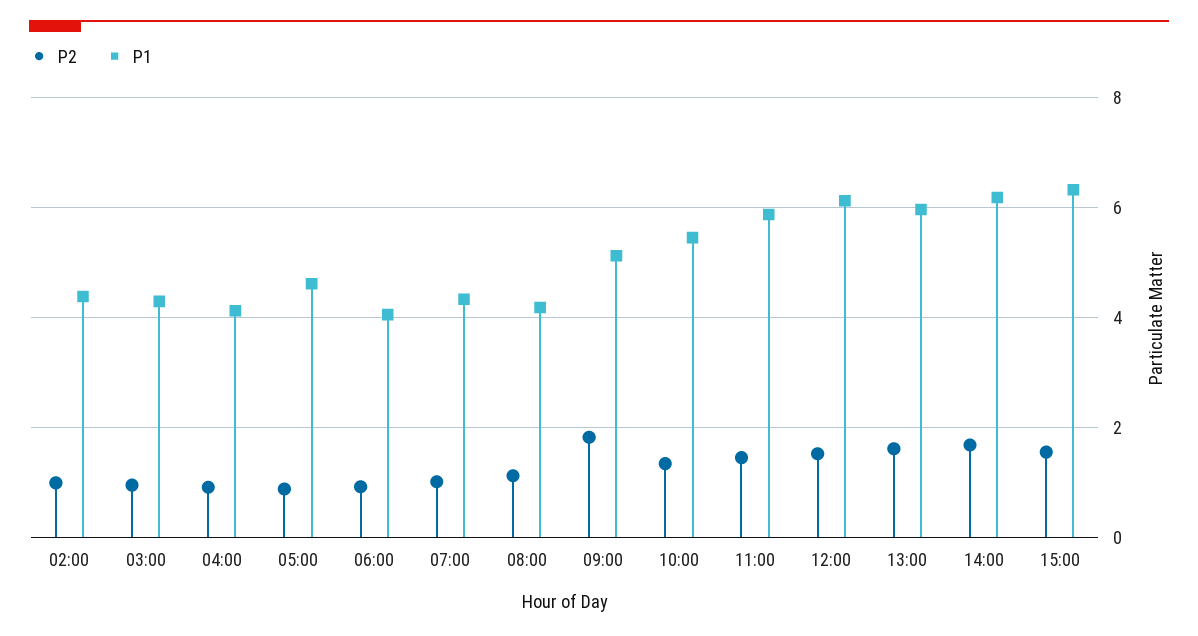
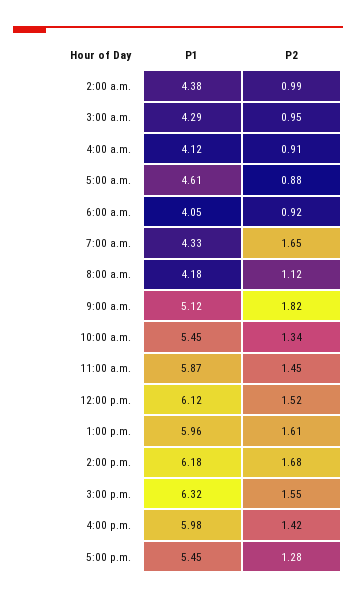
P2, 07:00: 1 -> 1.65
P1, 4:00 p.m.: none -> 5.98
P2, 4:00 p.m.: none -> 1.42
P1, 5:00 p.m.: none -> 5.45
P2, 5:00 p.m.: none -> 1.28

